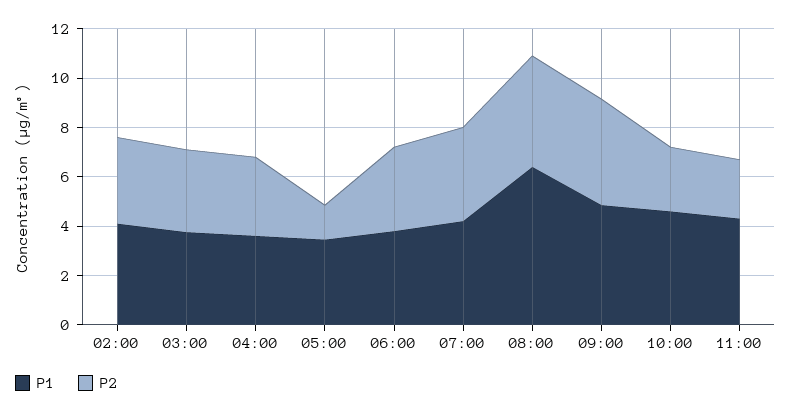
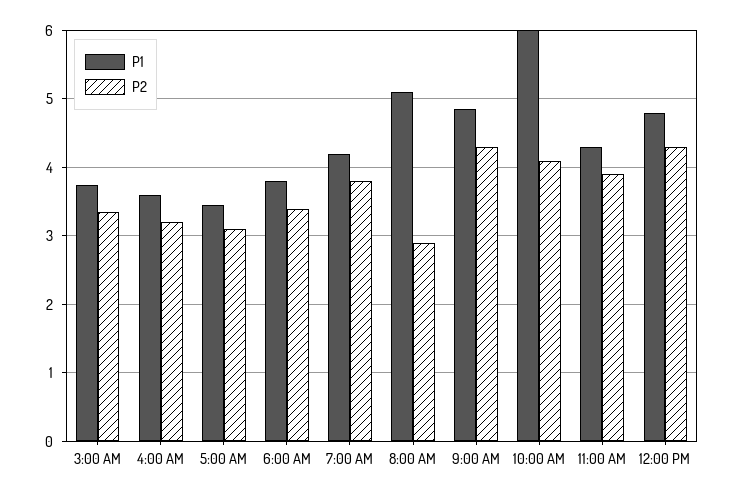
P1, 02:00: 4 -> none
P2, 02:00: 3.5 -> none
P2, 05:00: 1.5 -> 3.1
P1, 08:00: 6.5 -> 5.1
P2, 08:00: 4.5 -> 2.9
P1, 10:00: 4.5 -> 6
P2, 10:00: 2.5 -> 4.1
P2, 11:00: 2.5 -> 3.9
P1, 12:00 PM: none -> 4.8
P2, 12:00 PM: none -> 4.3

